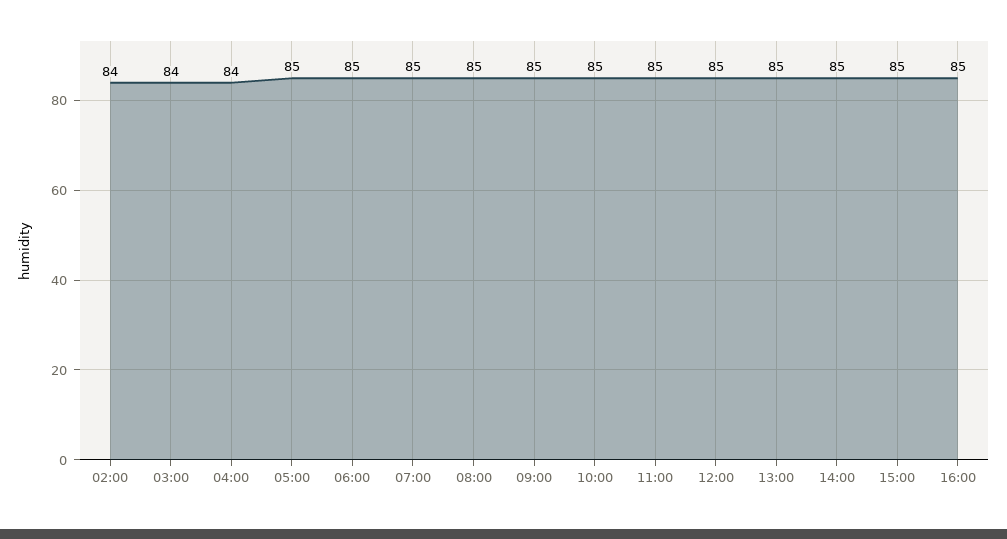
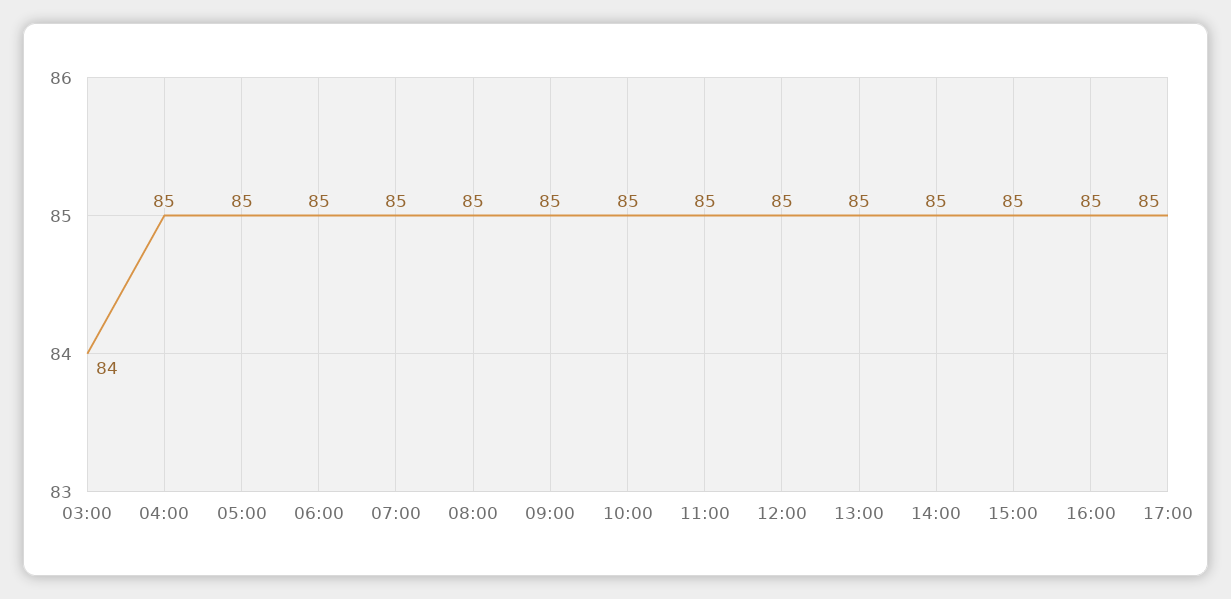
02:00: 84 -> none
04:00: 84 -> 85
17:00: none -> 85

